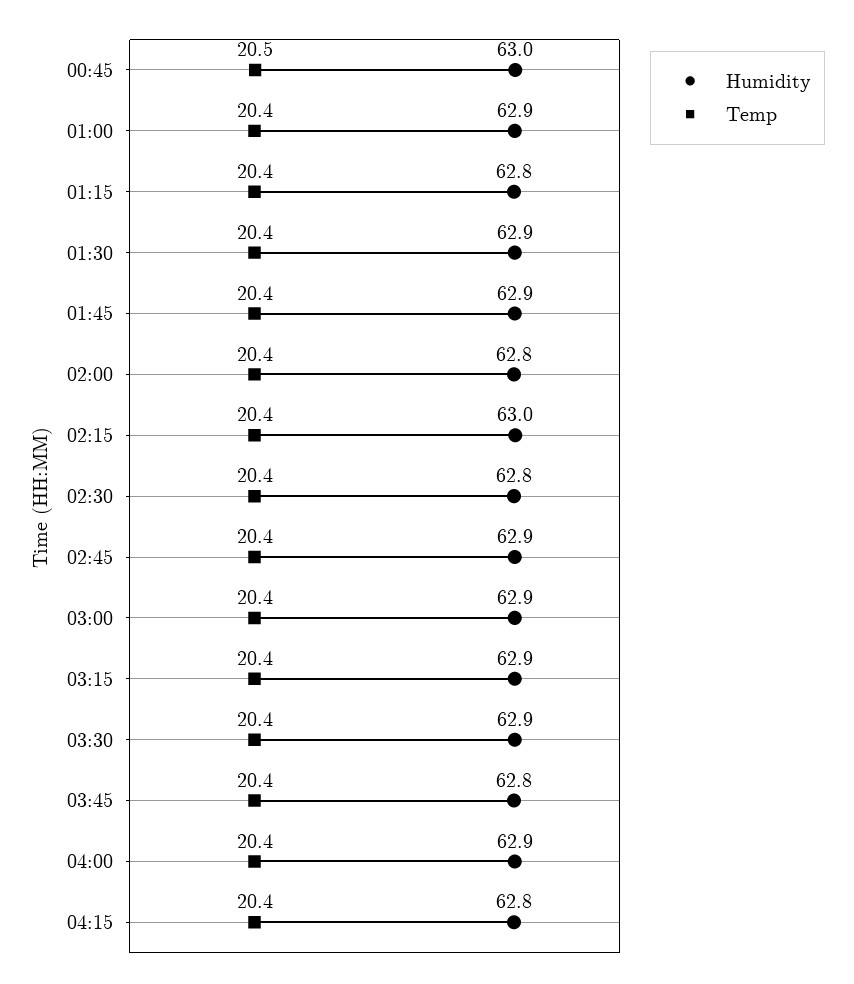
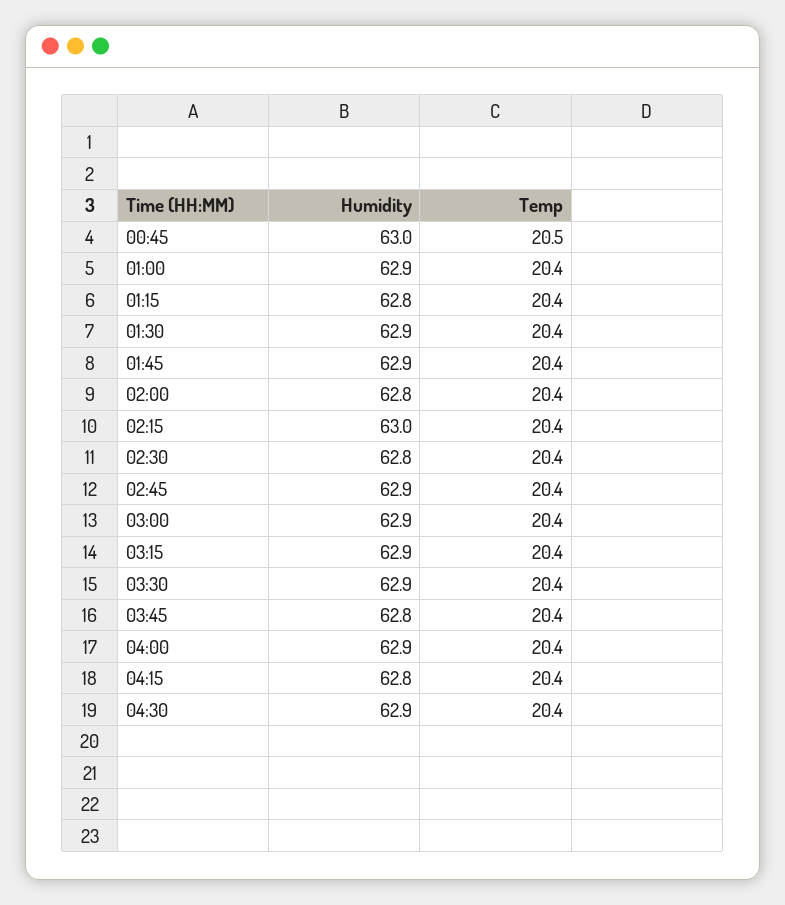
Humidity, 04:30: none -> 62.9
Temp, 04:30: none -> 20.4

